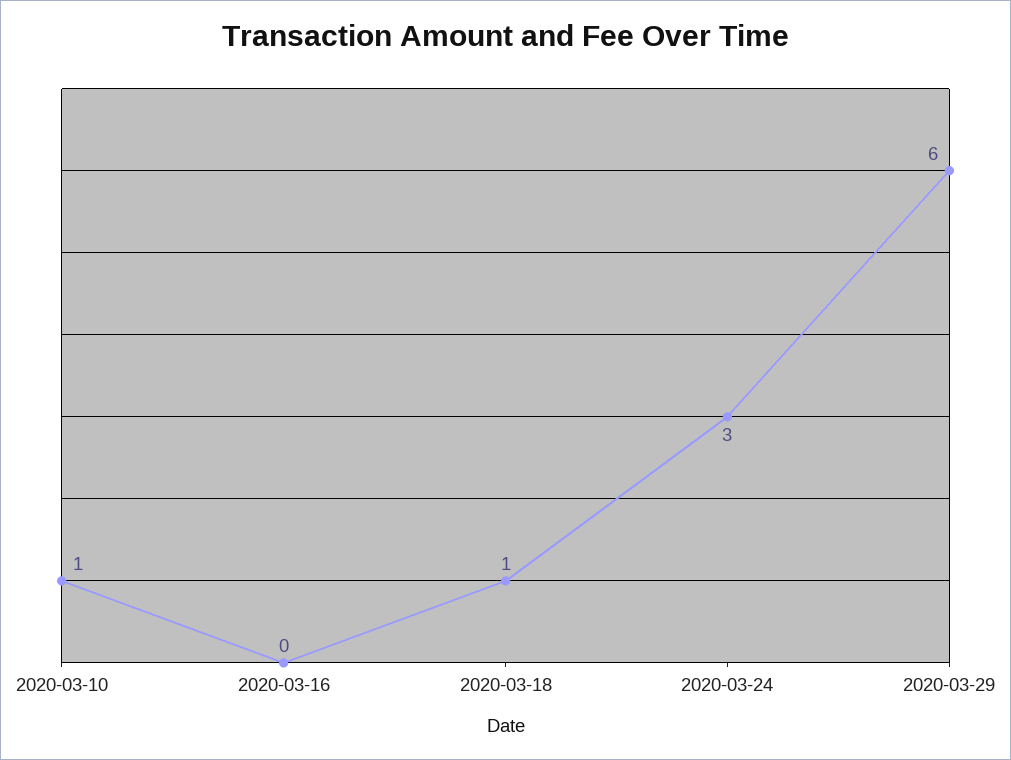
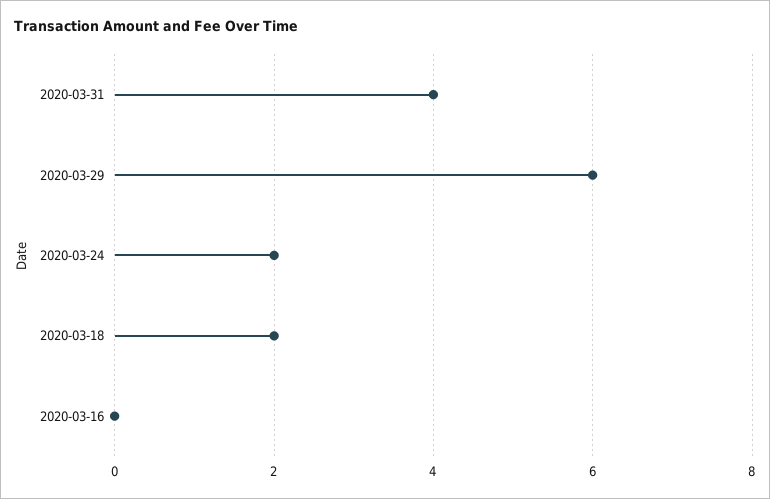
2020-03-10: 1 -> none
2020-03-18: 1 -> 2
2020-03-24: 3 -> 2
2020-03-31: none -> 4

